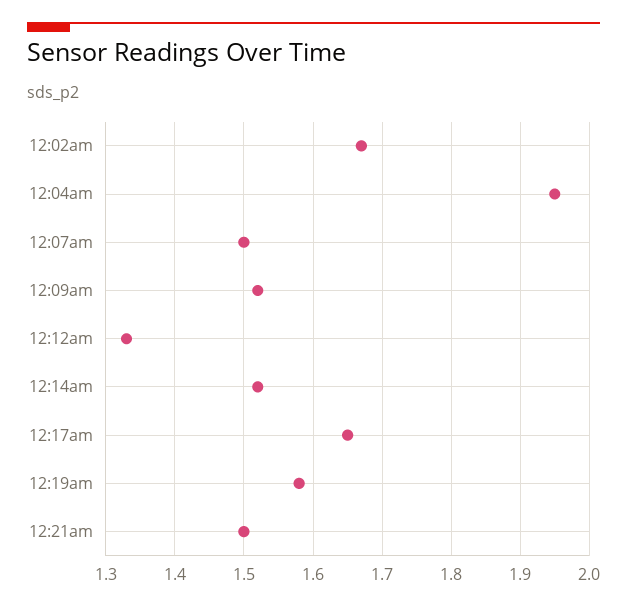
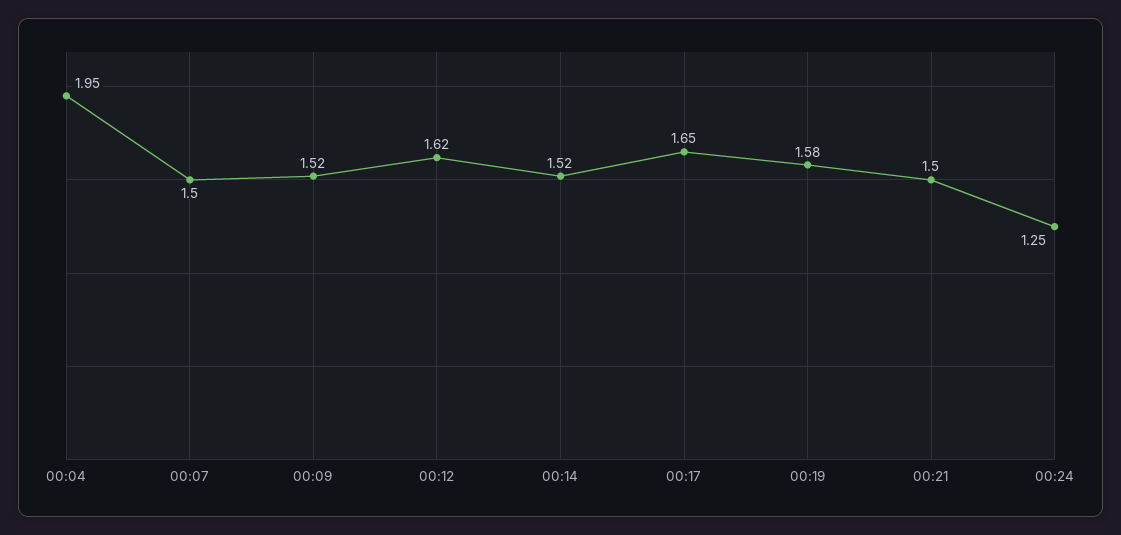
12:02am: 1.67 -> none
12:12am: 1.33 -> 1.62
00:24: none -> 1.25

